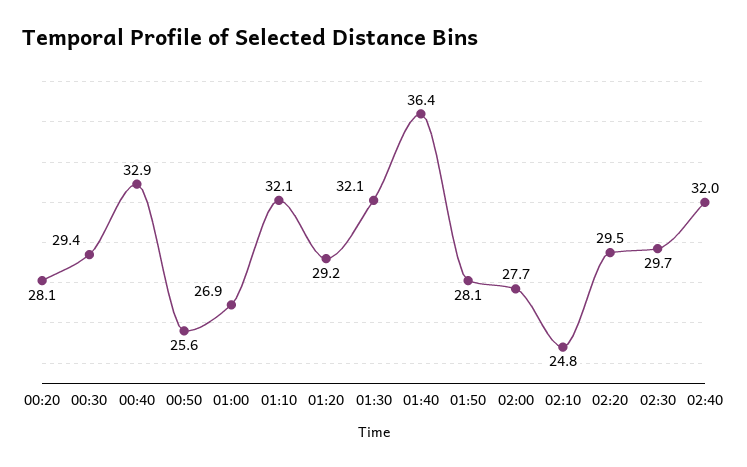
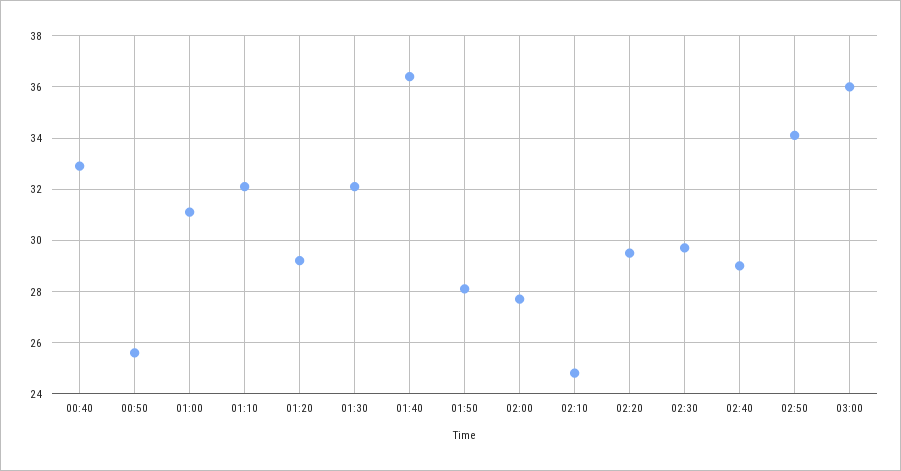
00:20: 28.1 -> none
00:30: 29.4 -> none
01:00: 26.9 -> 31
02:40: 32 -> 29
02:50: none -> 34
03:00: none -> 36

